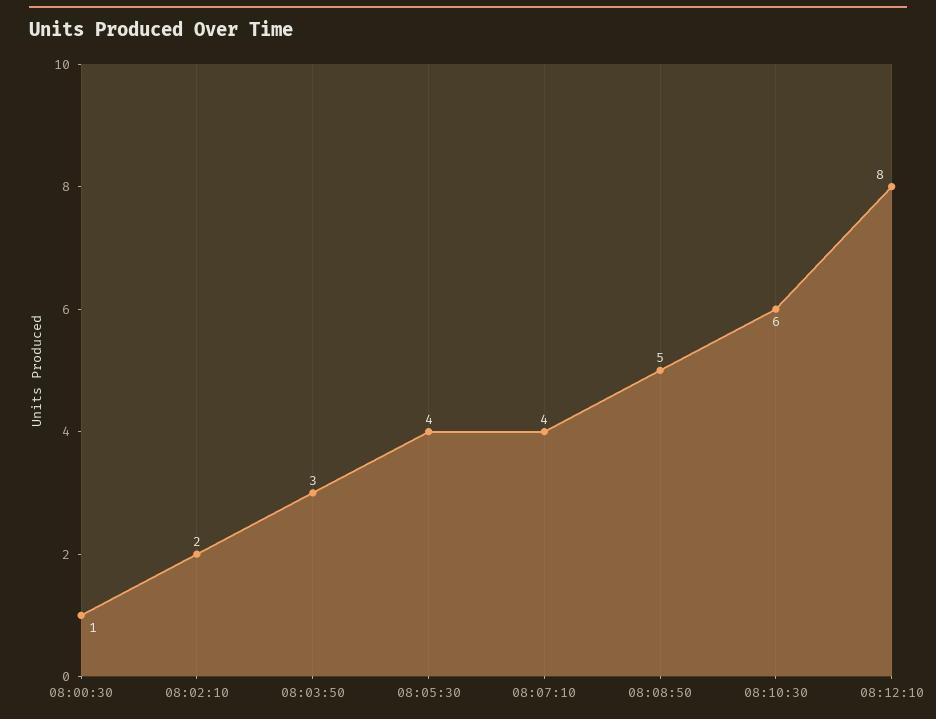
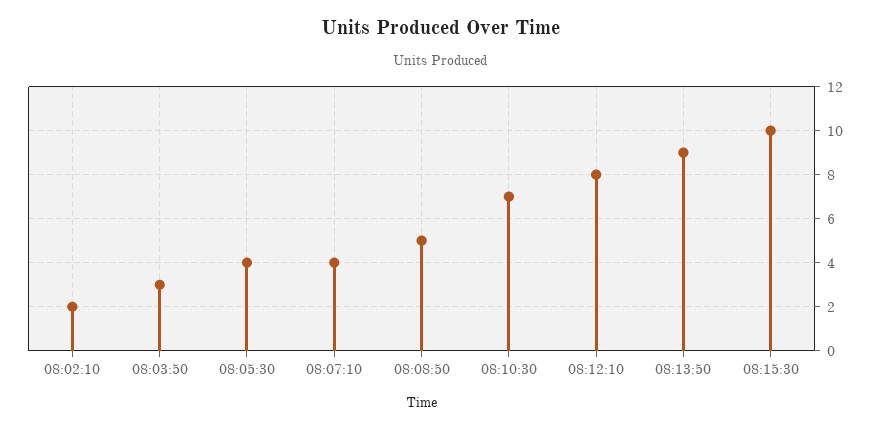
08:00:30: 1 -> none
08:10:30: 6 -> 7
08:13:50: none -> 9
08:15:30: none -> 10

